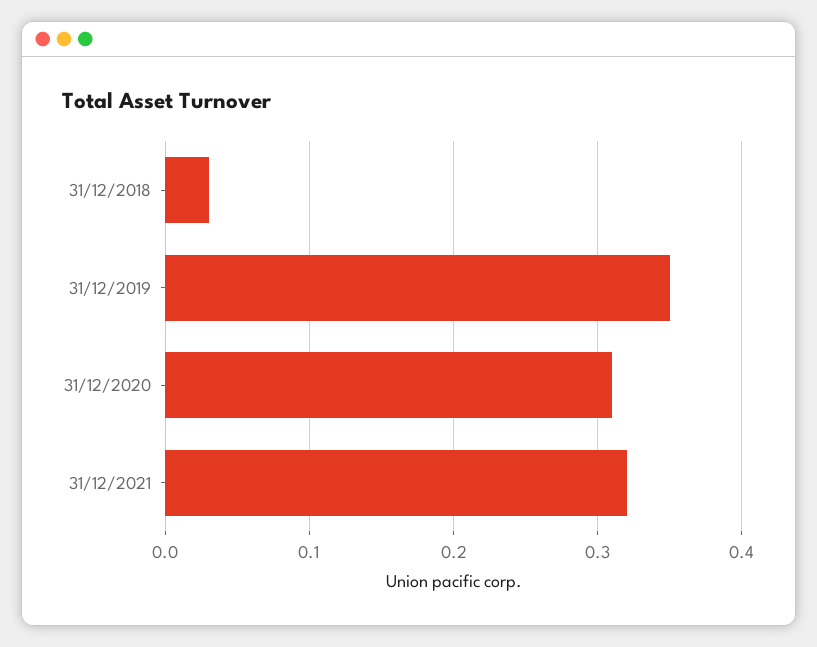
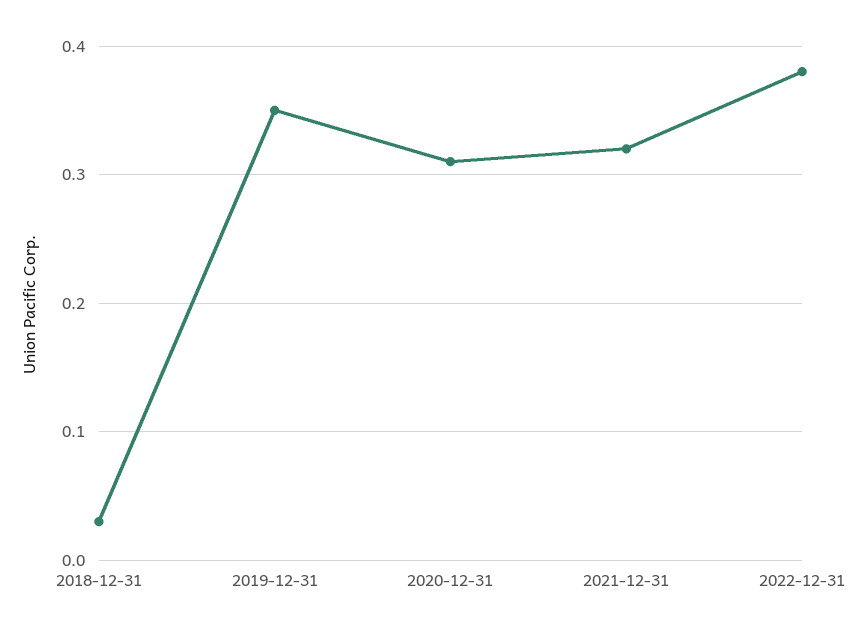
2022-12-31: none -> 0.38

